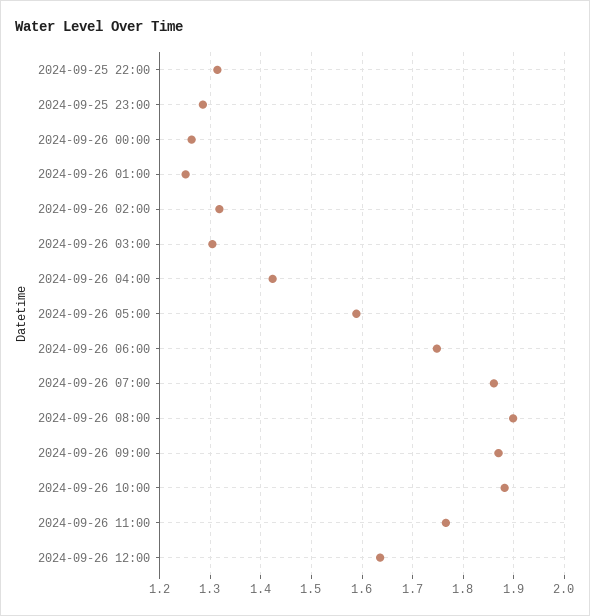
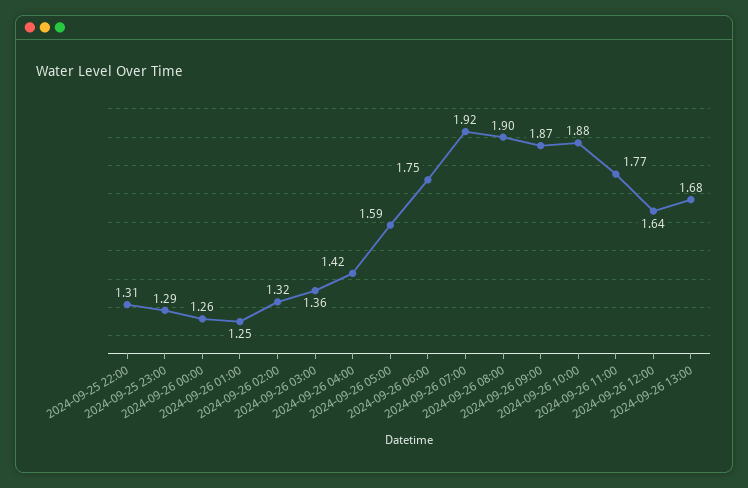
2024-09-26 03:00: 1.3 -> 1.36
2024-09-26 07:00: 1.86 -> 1.92
2024-09-26 13:00: none -> 1.68

